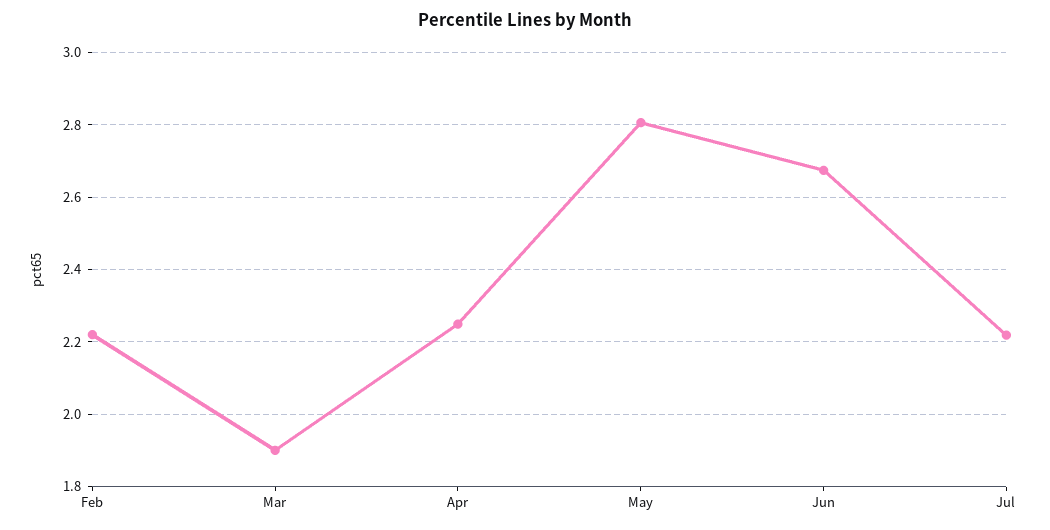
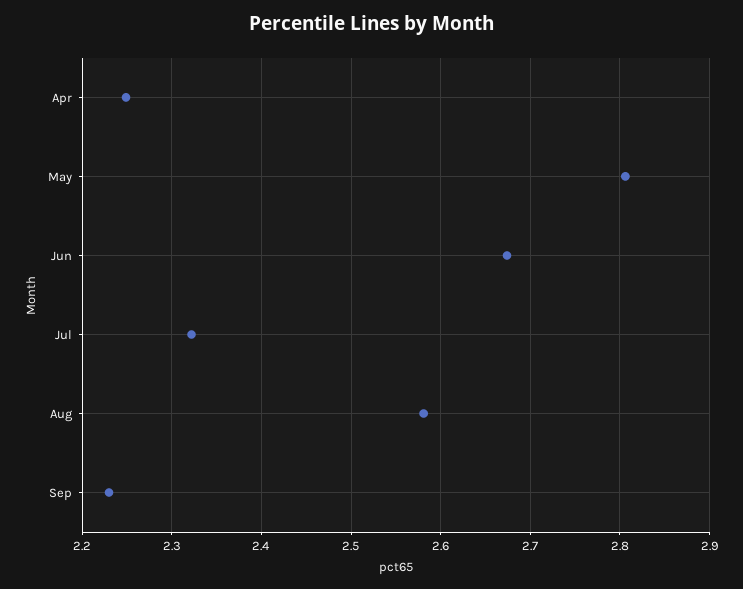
Feb: 2.22 -> none
Mar: 1.9 -> none
Jul: 2.22 -> 2.32
Aug: none -> 2.58
Sep: none -> 2.23

